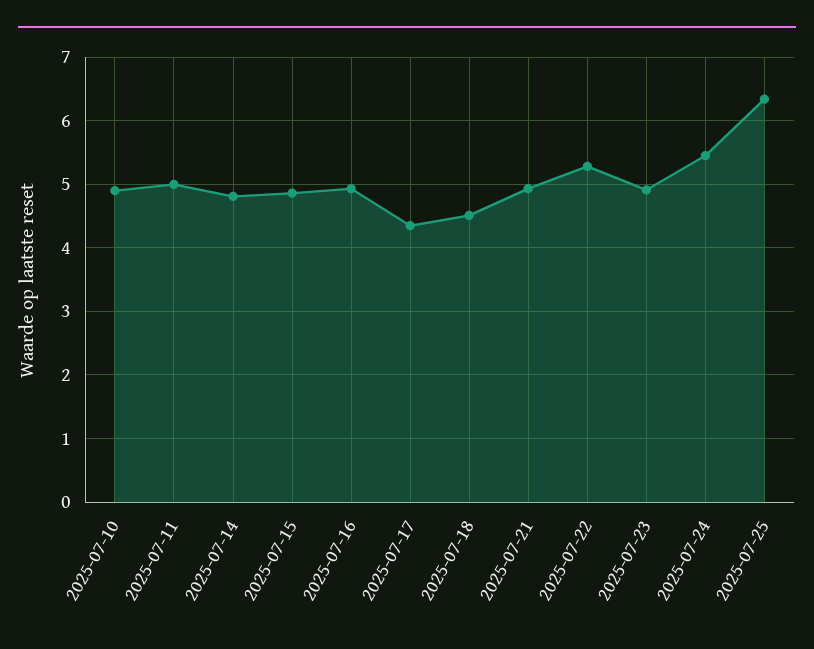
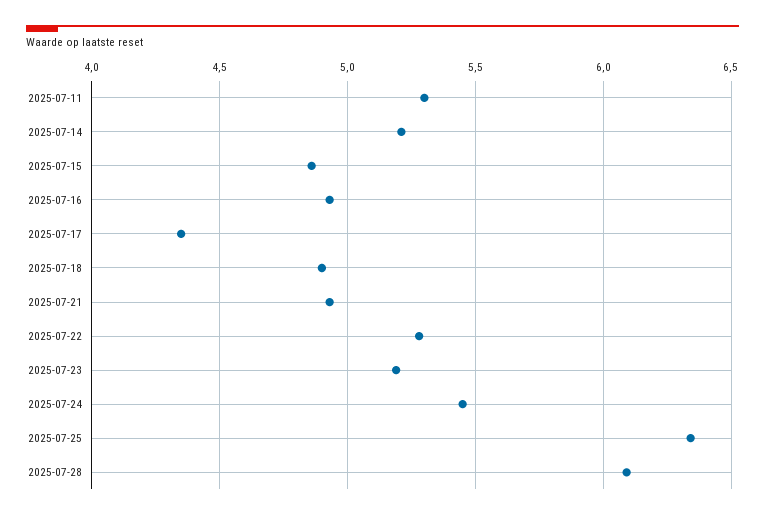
2025-07-10: 4.9 -> none
2025-07-11: 5 -> 5.3
2025-07-14: 4.8 -> 5.2
2025-07-18: 4.5 -> 4.9
2025-07-23: 4.9 -> 5.2
2025-07-28: none -> 6.1

